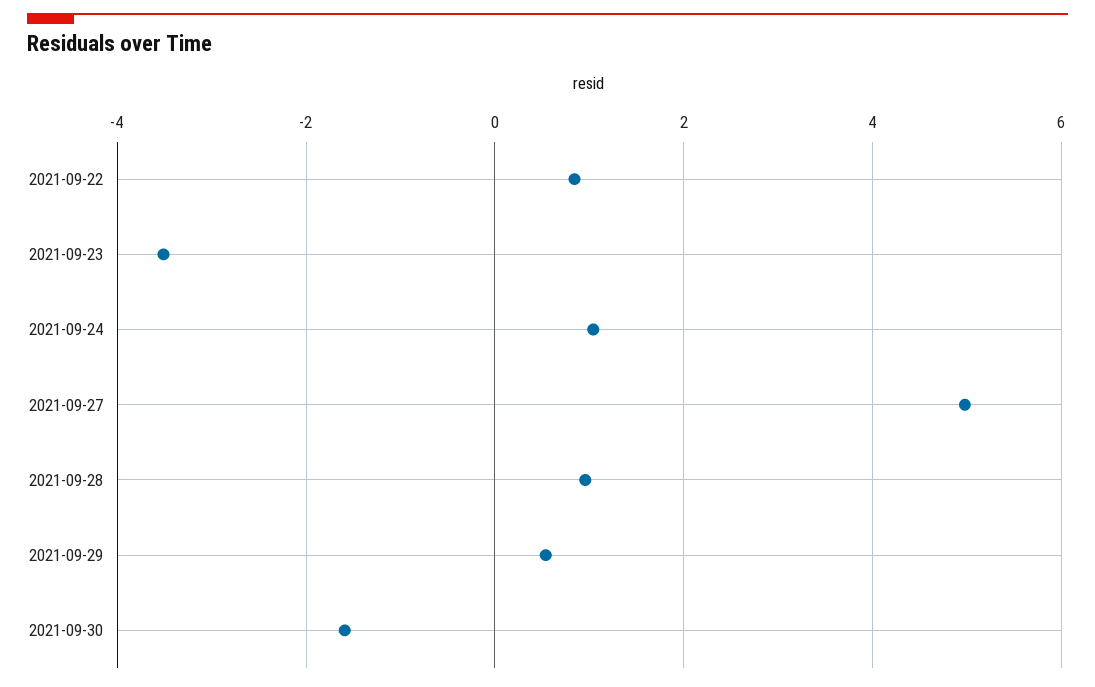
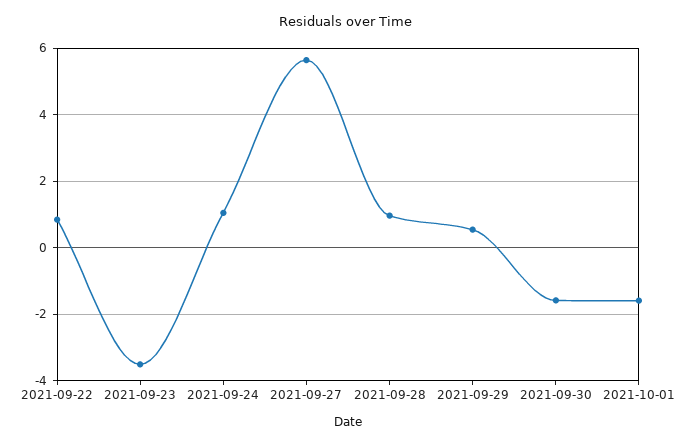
2021-09-27: 5 -> 5.6
2021-10-01: none -> -1.6

